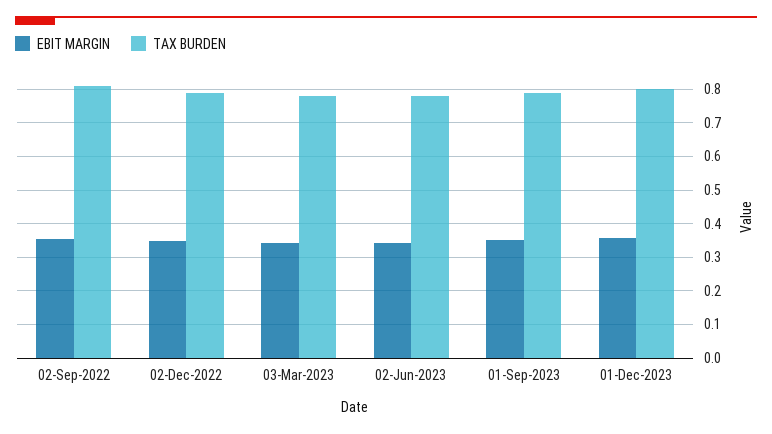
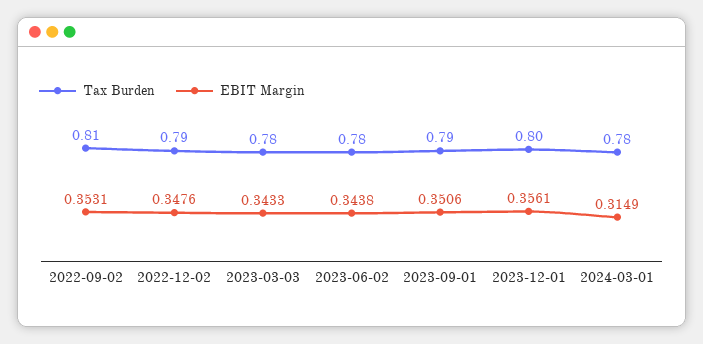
TAX BURDEN, 2024-03-01: none -> 0.78
EBIT MARGIN, 2024-03-01: none -> 0.3149

